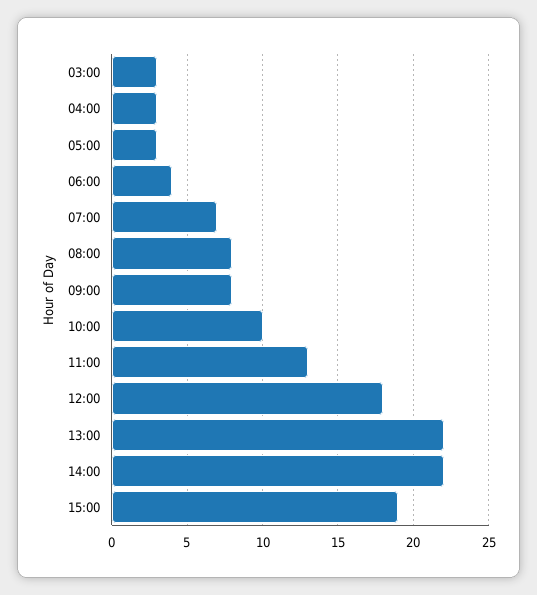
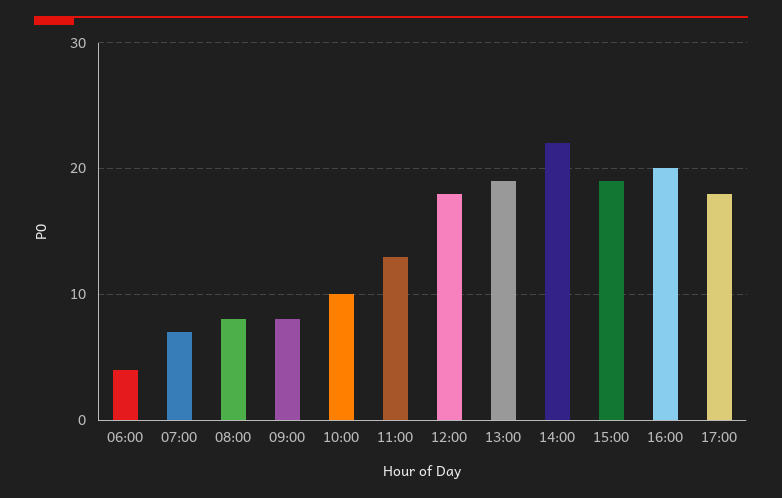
03:00: 3 -> none
04:00: 3 -> none
05:00: 3 -> none
13:00: 22 -> 19
16:00: none -> 20
17:00: none -> 18

